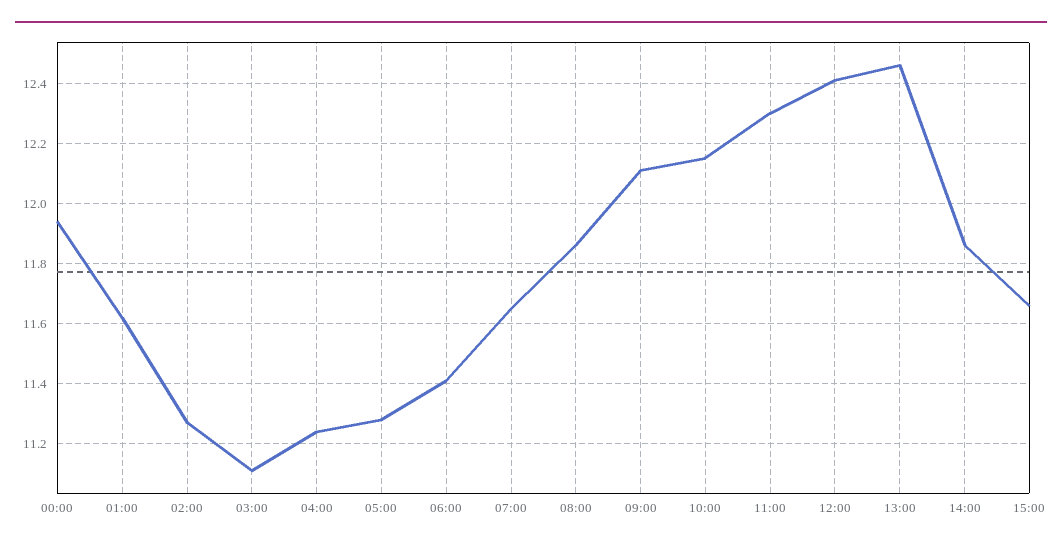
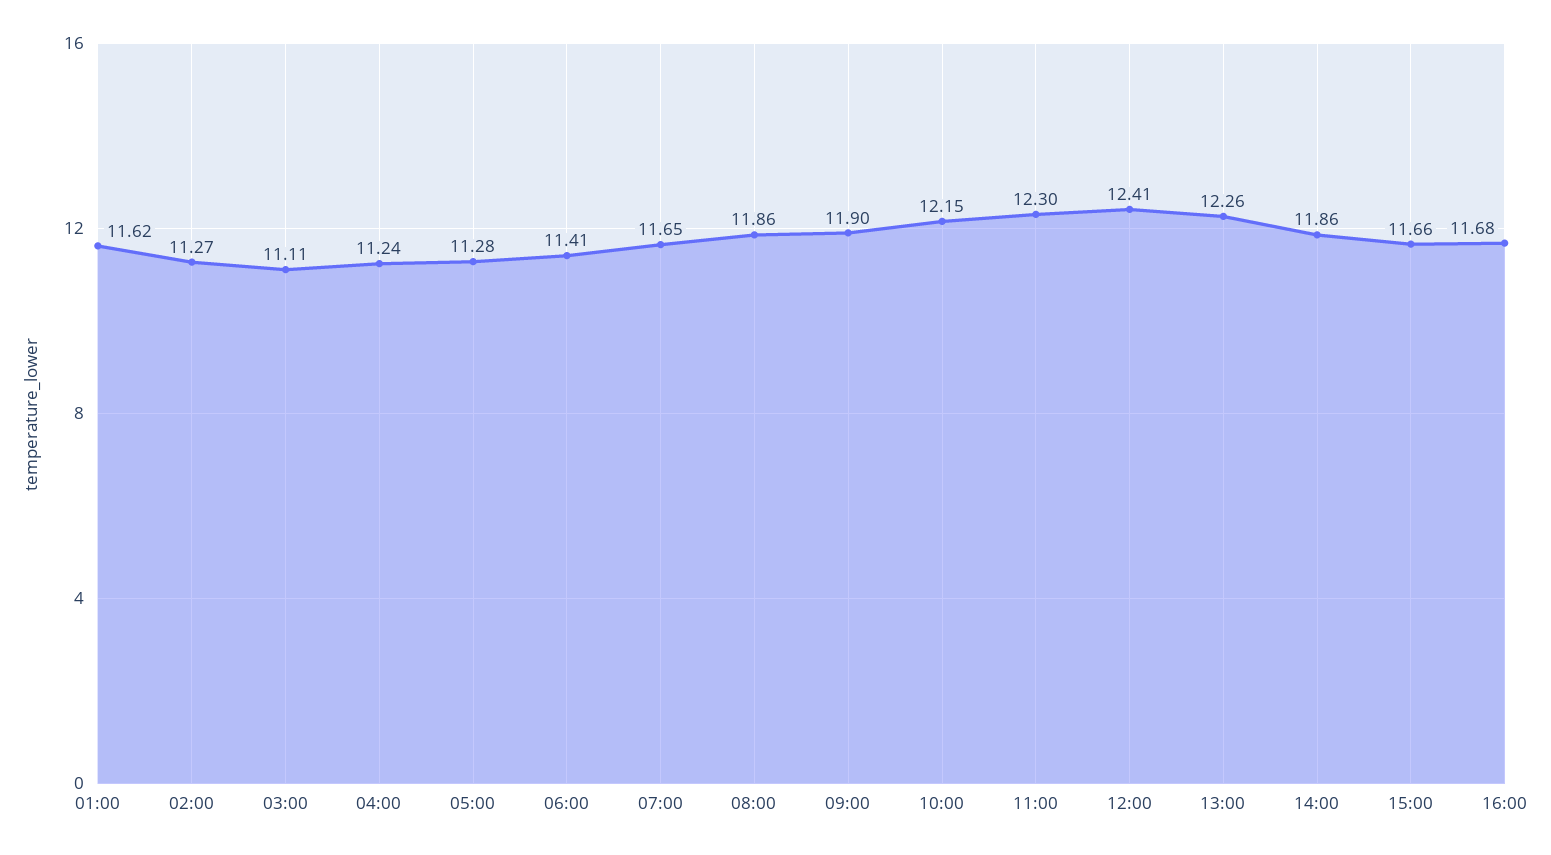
00:00: 11.95 -> none
09:00: 12.1 -> 11.9
13:00: 12.45 -> 12.26
16:00: none -> 11.68

